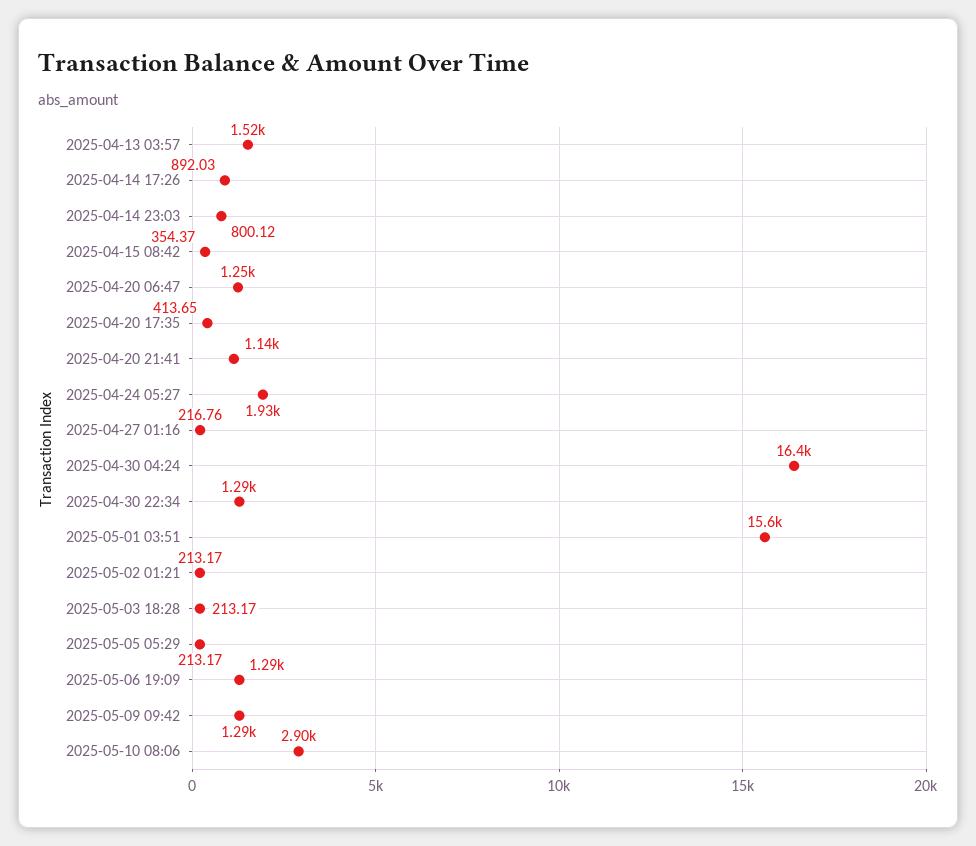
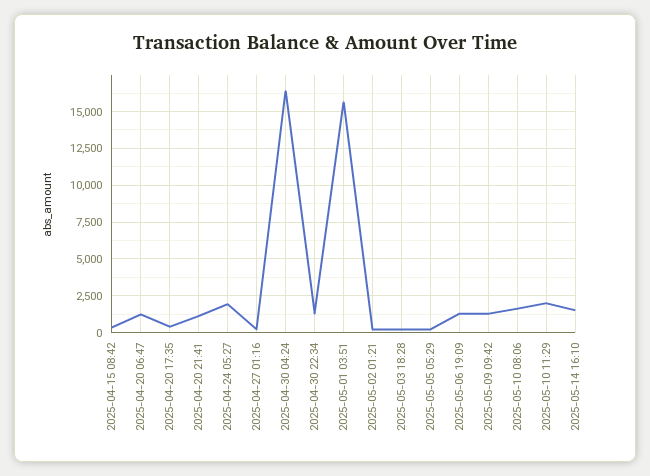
2025-04-13 03:57: 1520 -> none
2025-04-14 17:26: 892.03 -> none
2025-04-14 23:03: 800.12 -> none
2025-05-10 08:06: 2900 -> 1500
2025-05-10 11:29: none -> 2000
2025-05-14 16:10: none -> 1500

